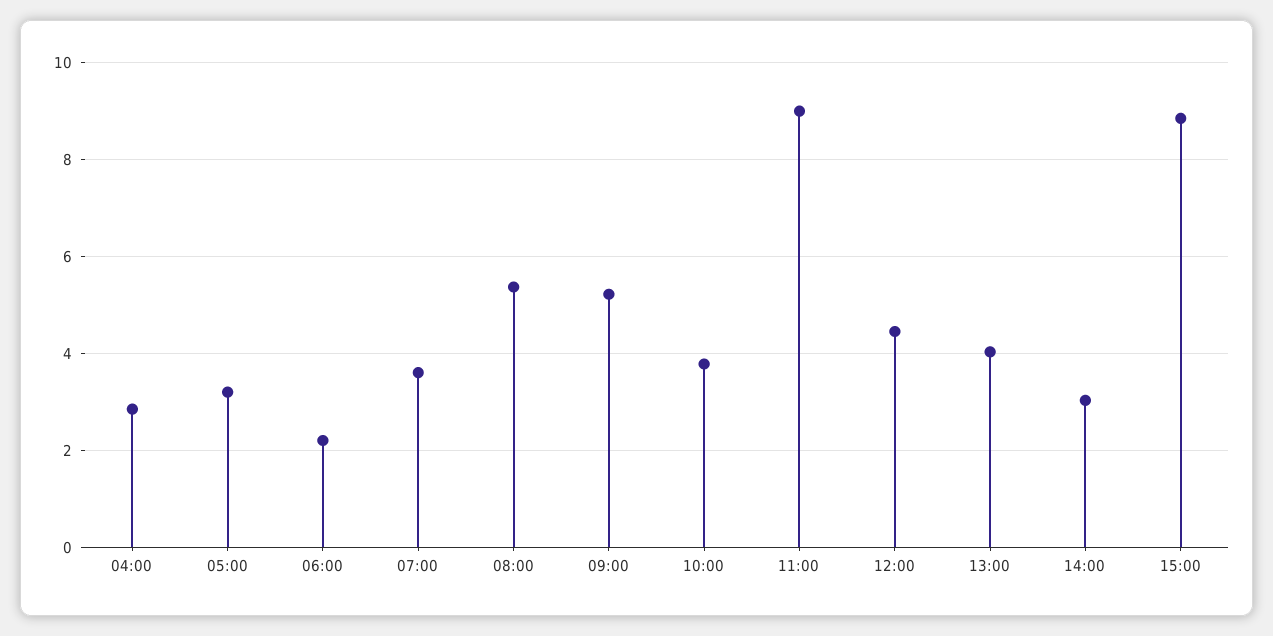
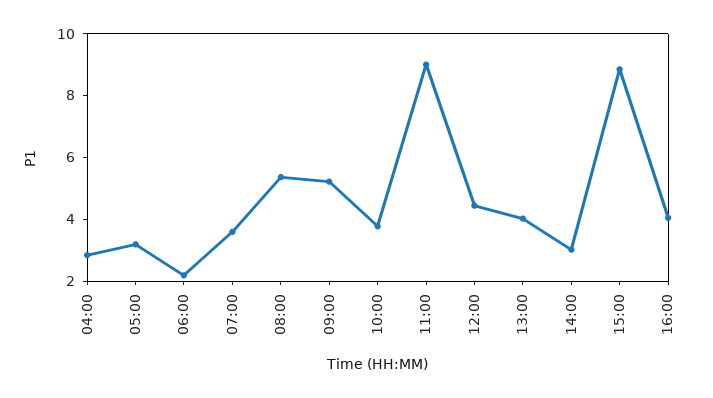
16:00: none -> 4

